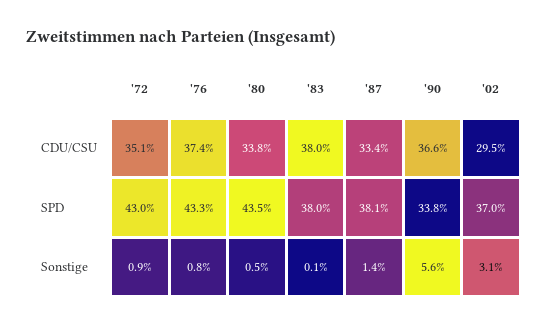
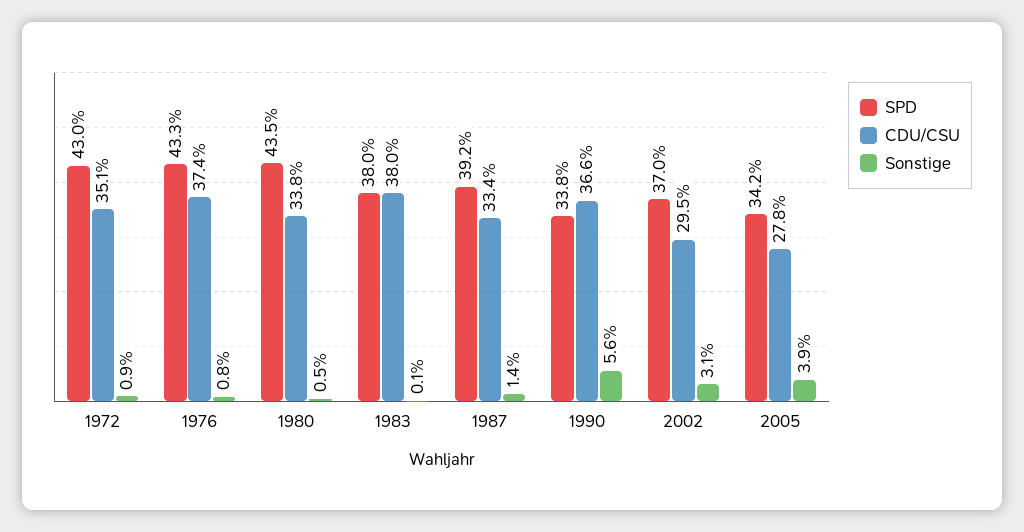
SPD, '87: 38.1 -> 39.2
SPD, 2005: none -> 34.2
CDU/CSU, 2005: none -> 27.8
Sonstige, 2005: none -> 3.9

